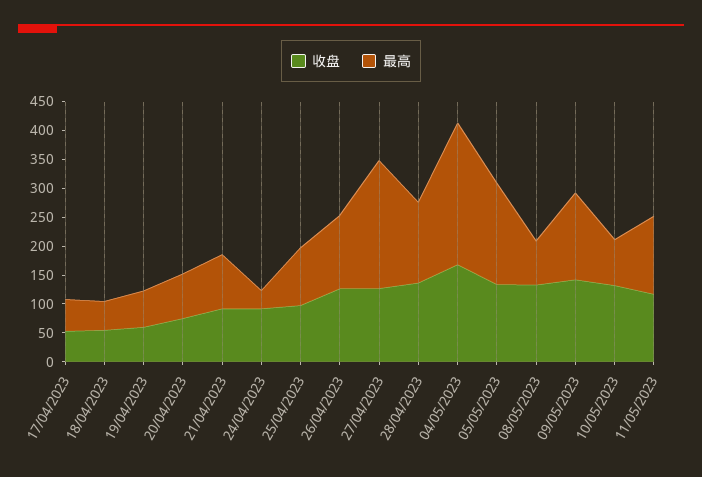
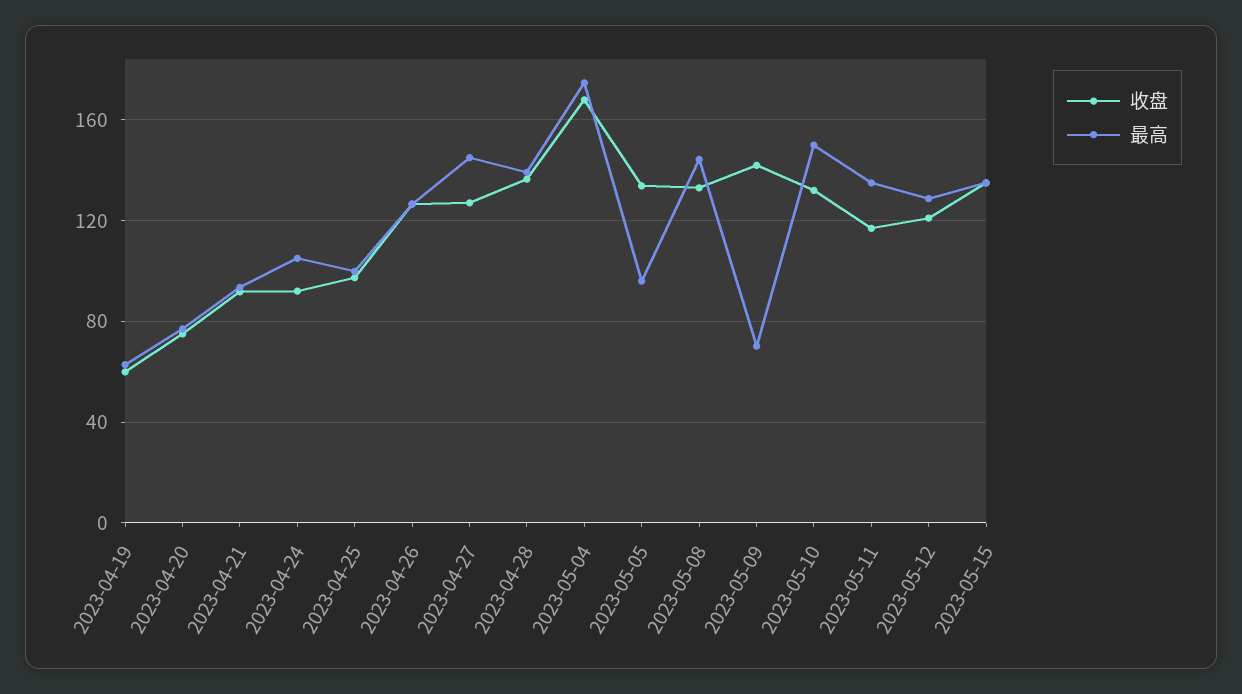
收盘, 17/04/2023: 50 -> none
最高, 17/04/2023: 50 -> none
收盘, 18/04/2023: 50 -> none
最高, 18/04/2023: 50 -> none
最高, 24/04/2023: 25 -> 105
最高, 27/04/2023: 225 -> 145
最高, 04/05/2023: 250 -> 175
最高, 05/05/2023: 175 -> 95
最高, 08/05/2023: 75 -> 145
最高, 09/05/2023: 150 -> 70
最高, 10/05/2023: 75 -> 150
收盘, 2023-05-12: none -> 120
最高, 2023-05-12: none -> 130
收盘, 2023-05-15: none -> 135
最高, 2023-05-15: none -> 135

